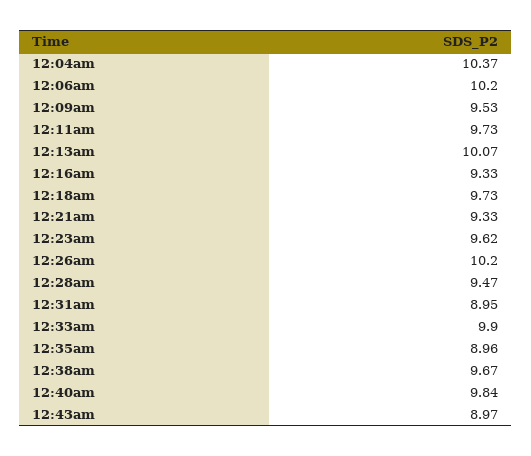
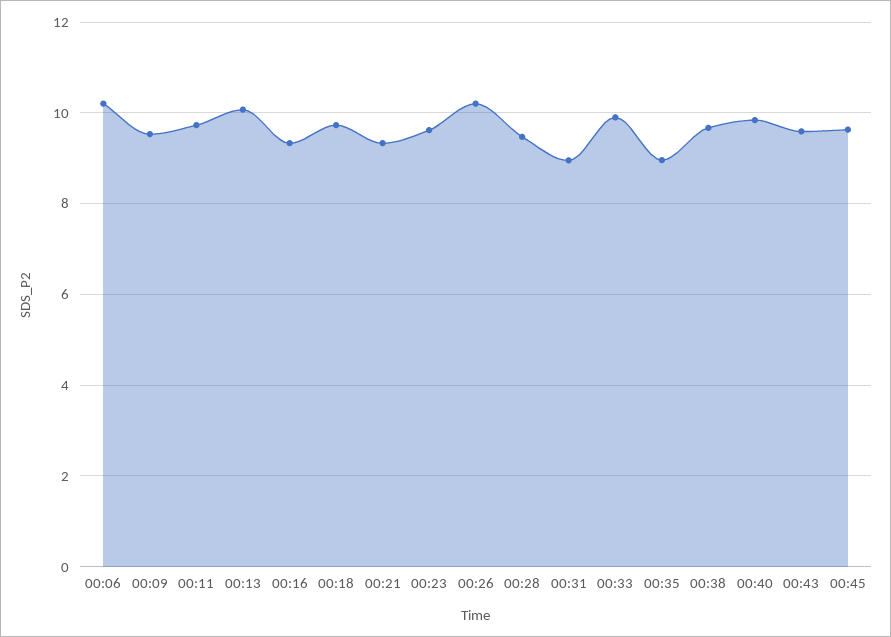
12:04am: 10.37 -> none
12:43am: 8.97 -> 9.6
00:45: none -> 9.6

